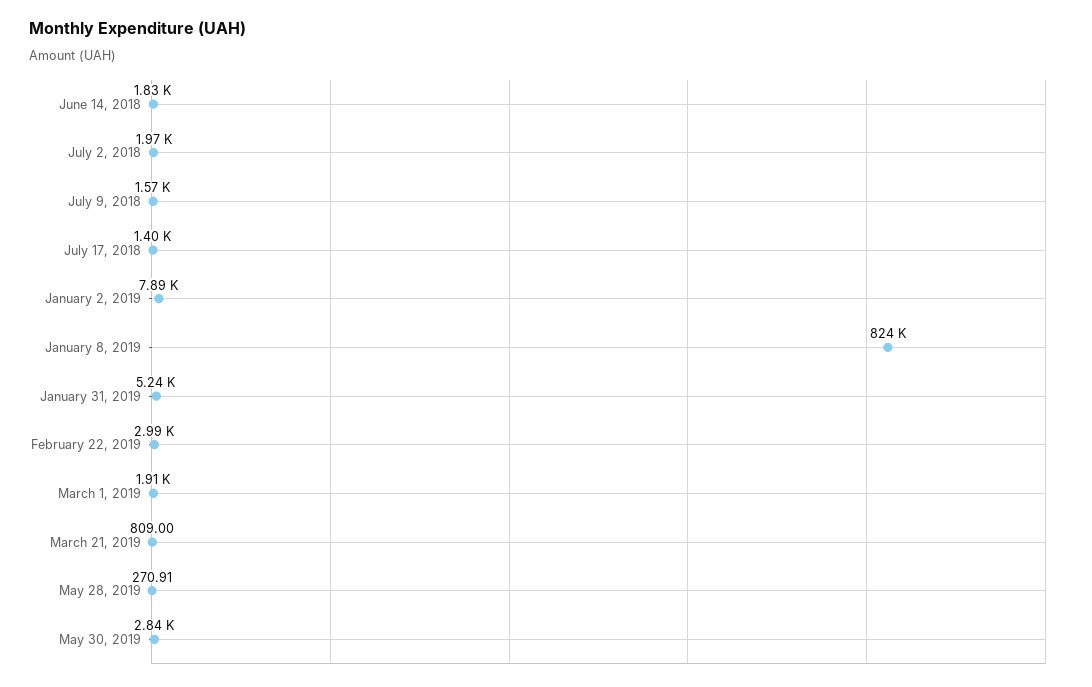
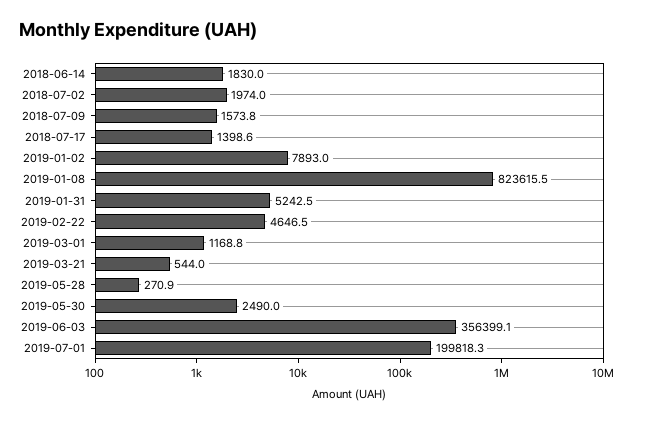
February 22, 2019: 2990 -> 4646.5
March 1, 2019: 1910 -> 1168.8
March 21, 2019: 809 -> 544
May 30, 2019: 2840 -> 2490
2019-06-03: none -> 356399.1
2019-07-01: none -> 199818.3

